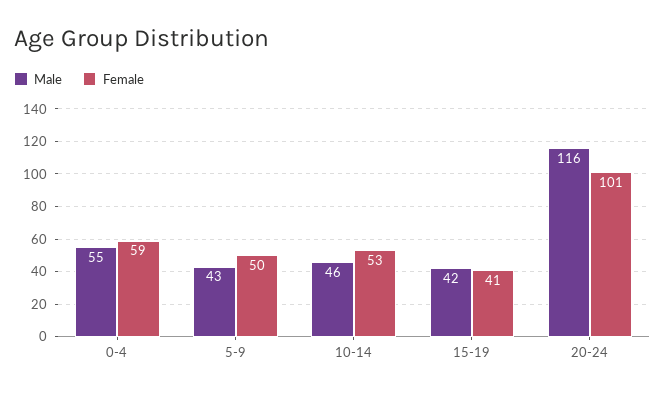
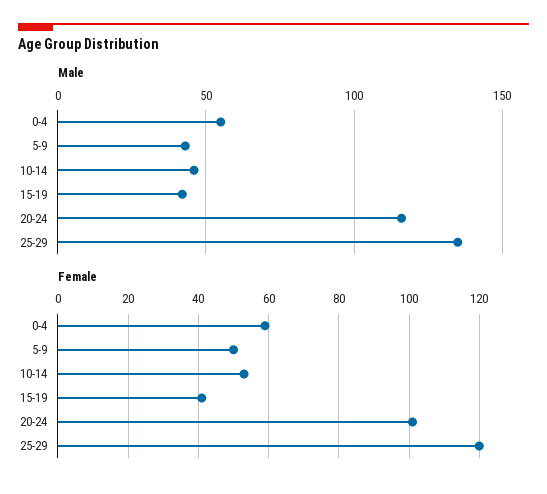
Male, 25-29: none -> 135
Female, 25-29: none -> 120

